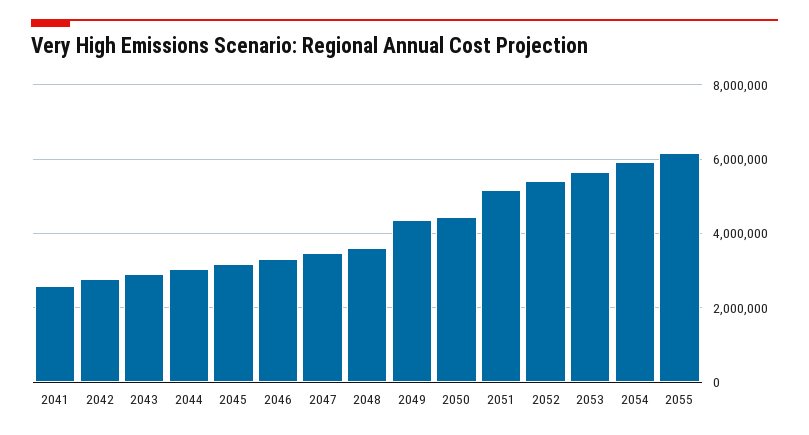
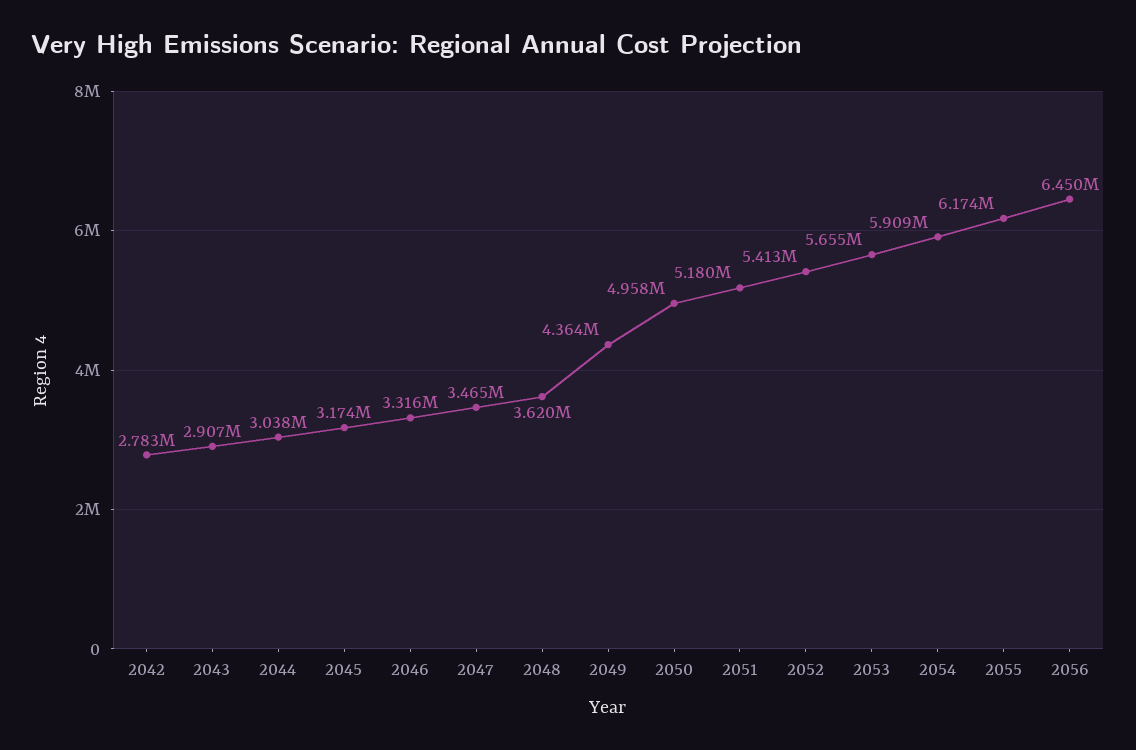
2041: 2600000 -> none
2050: 4400000 -> 4958000
2056: none -> 6450000

